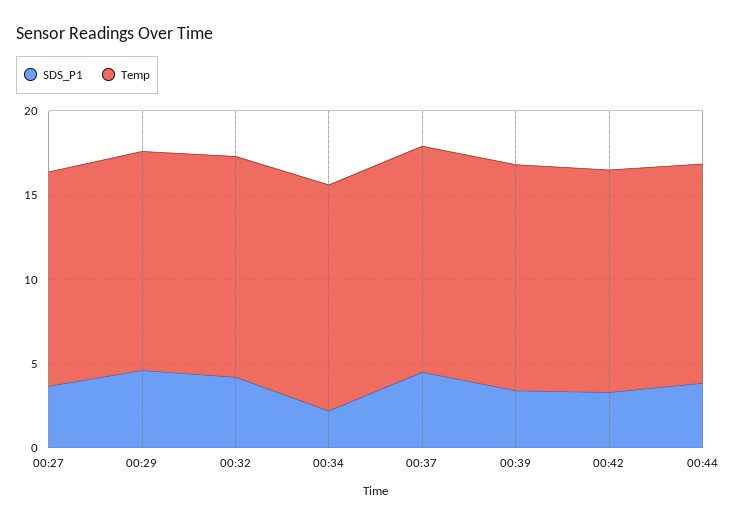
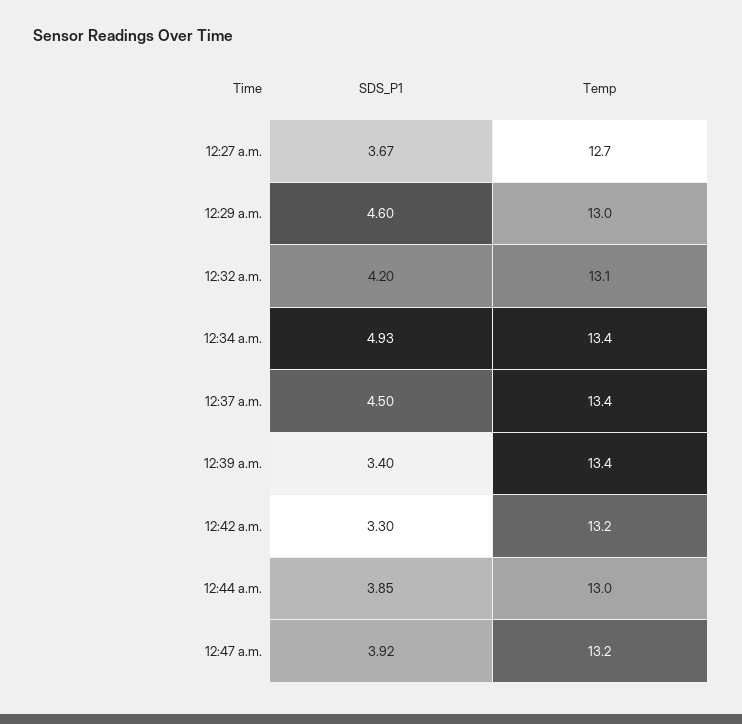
SDS_P1, 00:34: 2 -> 4.93
SDS_P1, 12:47 a.m.: none -> 3.92
Temp, 12:47 a.m.: none -> 13.2

